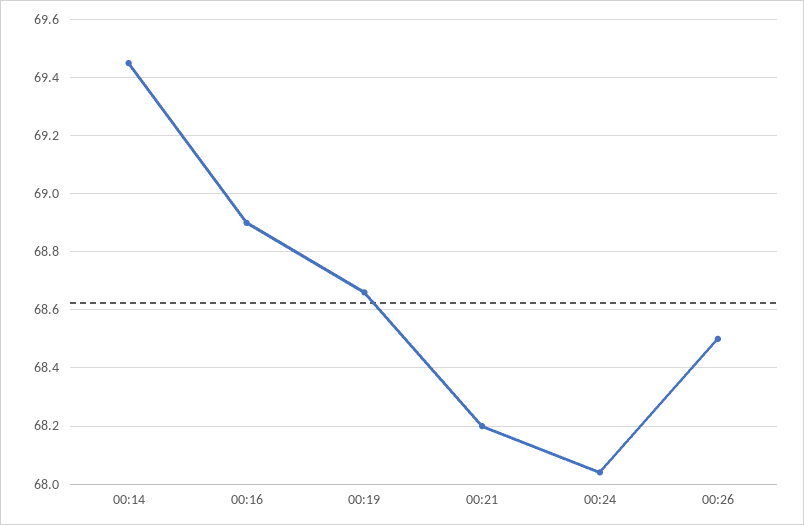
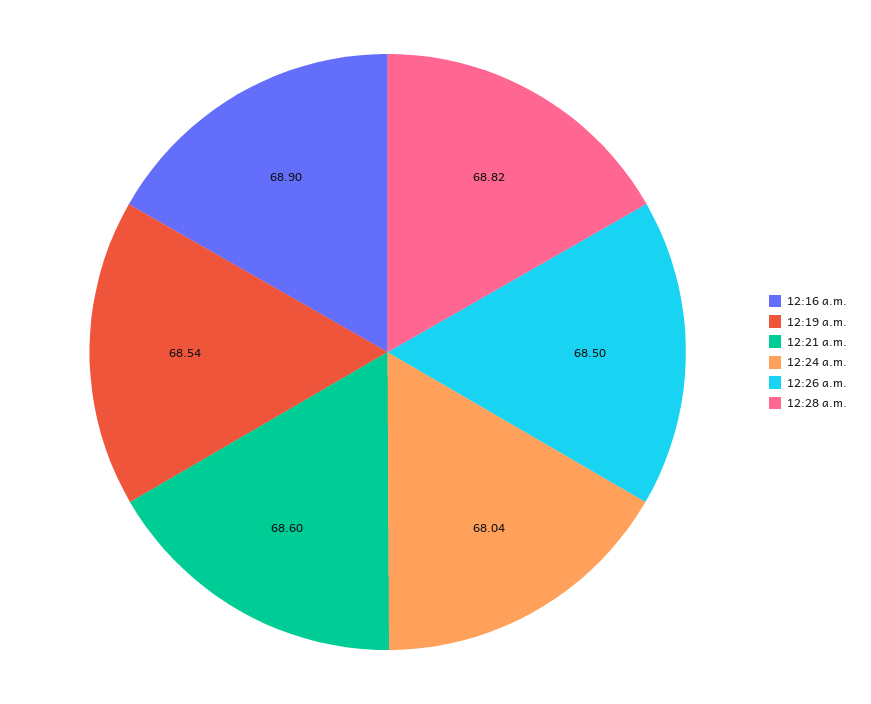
00:14: 69.45 -> none
00:19: 68.65 -> 68.54
00:21: 68.2 -> 68.6
12:28 a.m.: none -> 68.82

